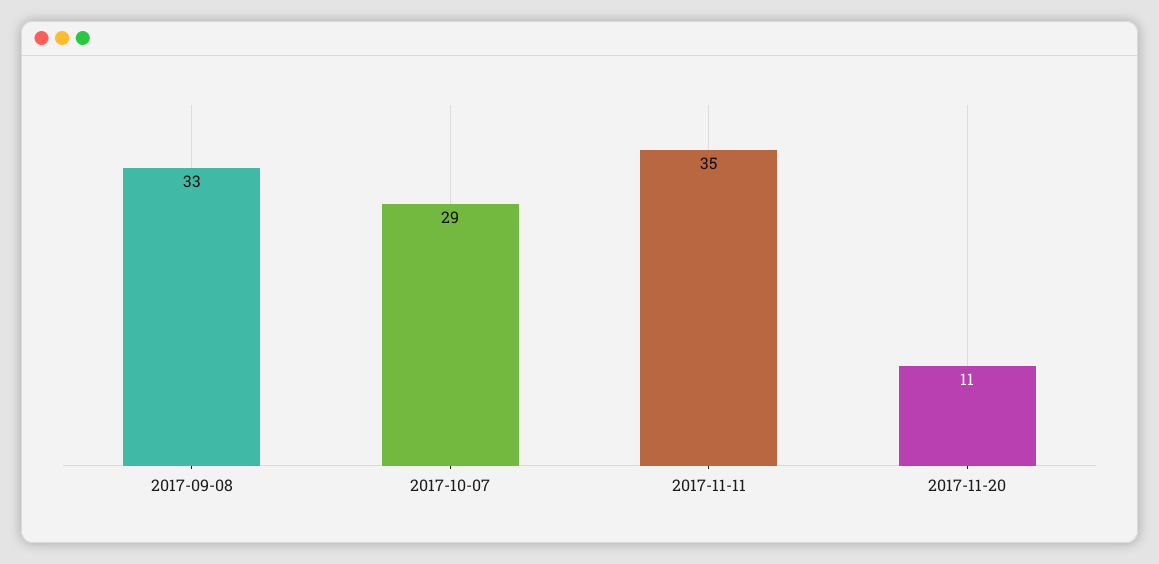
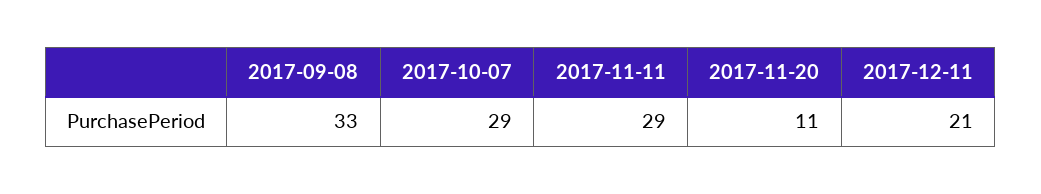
2017-11-11: 35 -> 29
2017-12-11: none -> 21

